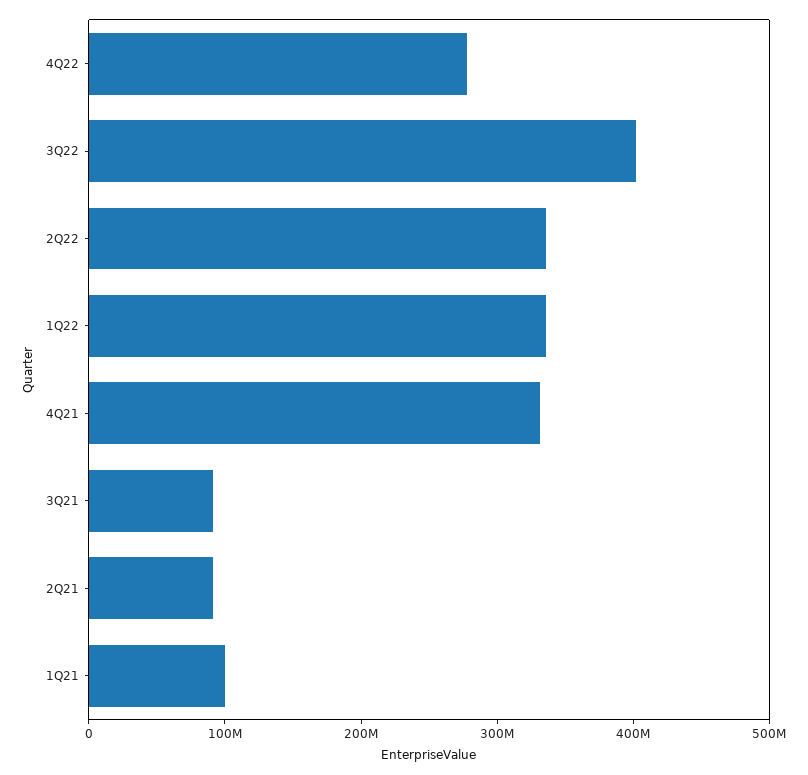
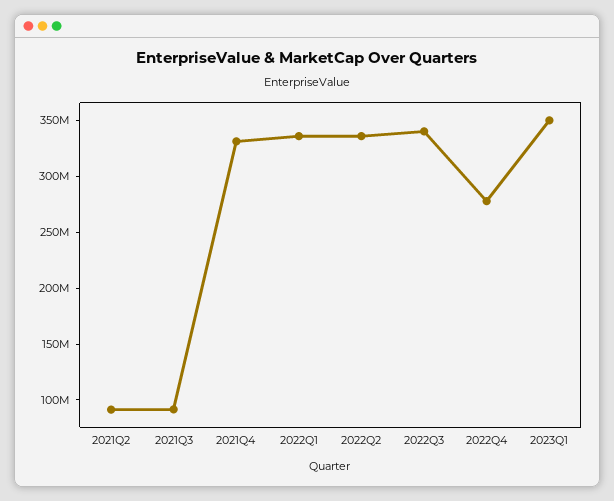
3Q22: 400000000 -> 340000000
1Q21: 100000000 -> none
2023Q1: none -> 350000000

